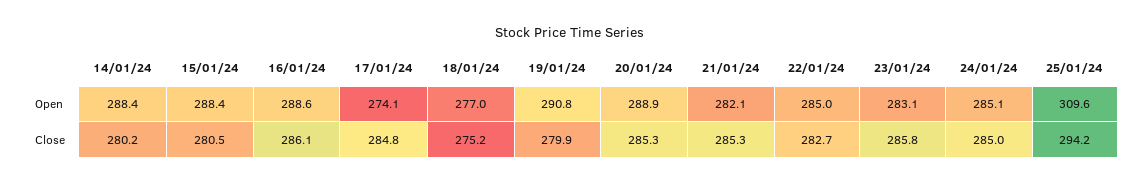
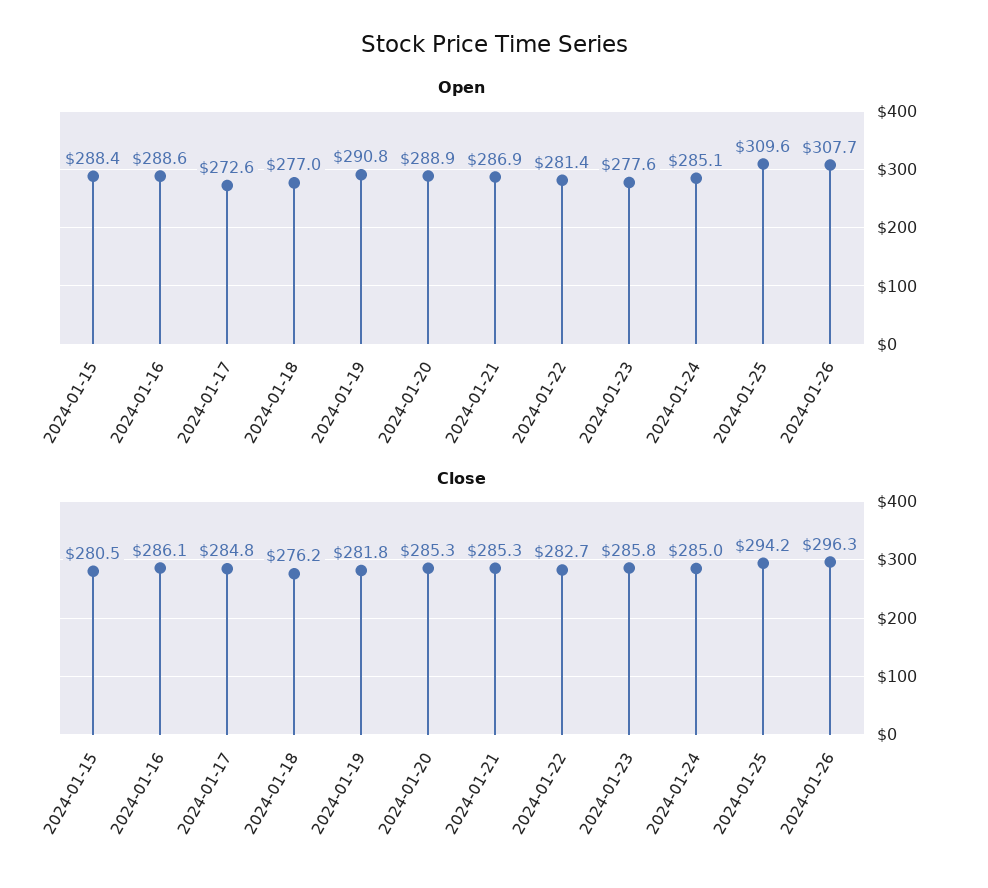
Open, 14/01/24: 288.4 -> none
Open, 17/01/24: 274.1 -> 272.6
Open, 21/01/24: 282.1 -> 286.9
Open, 22/01/24: 285 -> 281.4
Open, 23/01/24: 283.1 -> 277.6
Close, 14/01/24: 280.2 -> none
Close, 18/01/24: 275.2 -> 276.2
Close, 19/01/24: 279.9 -> 281.8
Open, 2024-01-26: none -> 307.7
Close, 2024-01-26: none -> 296.3

